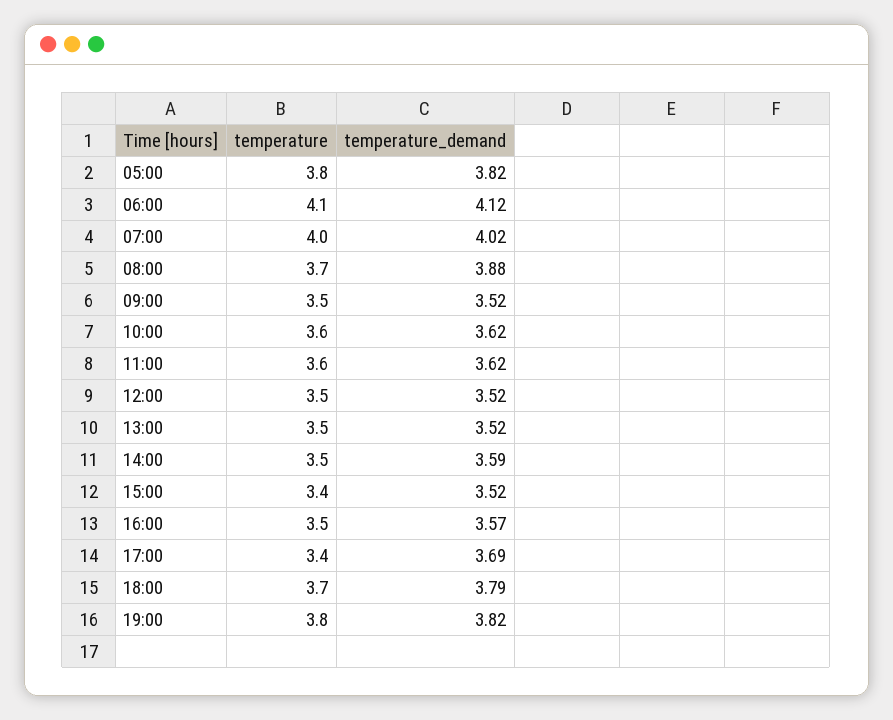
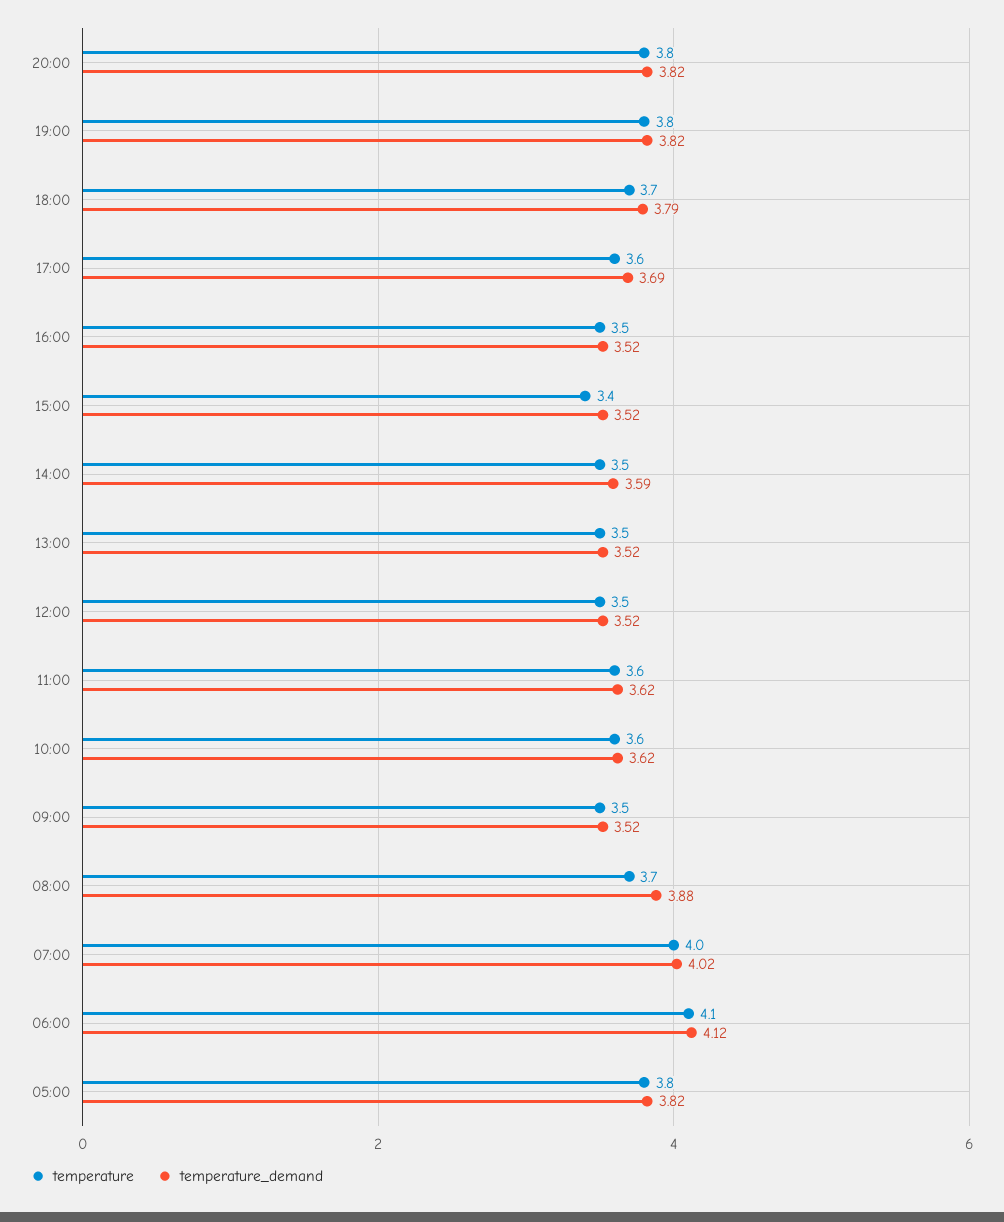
temperature_demand, 16:00: 3.57 -> 3.52
temperature, 17:00: 3.4 -> 3.6
temperature, 20:00: none -> 3.8
temperature_demand, 20:00: none -> 3.82

